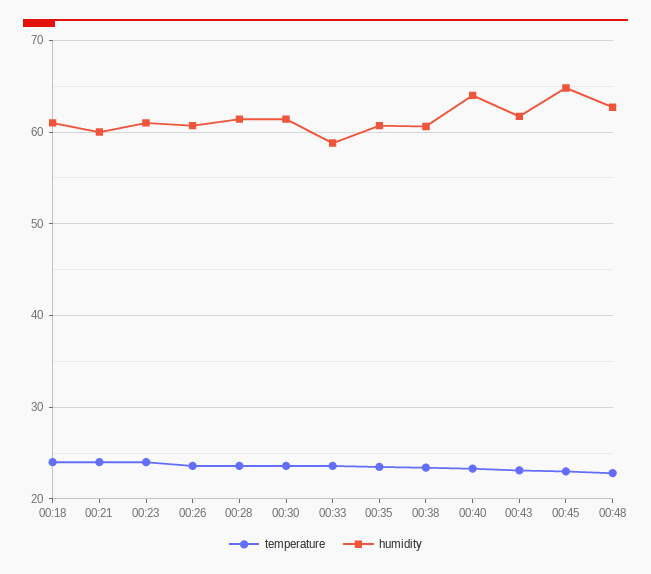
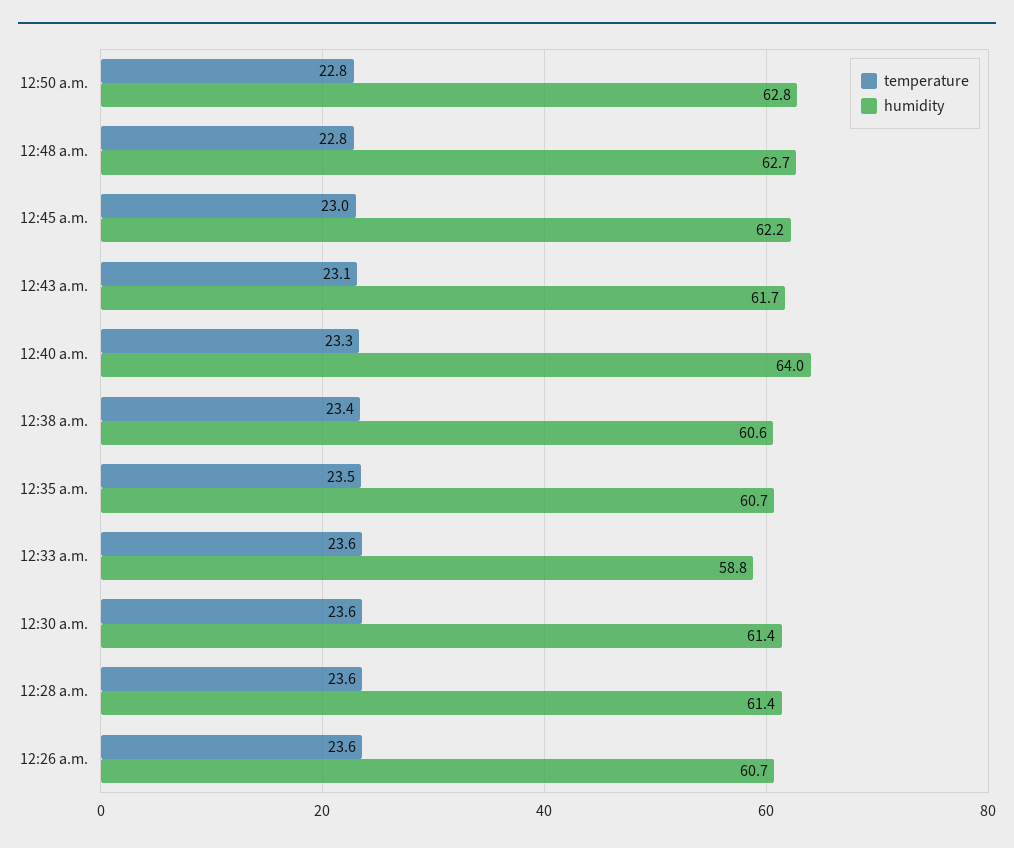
temperature, 00:18: 24 -> none
humidity, 00:18: 61 -> none
temperature, 00:21: 24 -> none
humidity, 00:21: 60 -> none
temperature, 00:23: 24 -> none
humidity, 00:23: 61 -> none
humidity, 00:45: 65 -> 62.2
temperature, 12:50 a.m.: none -> 22.8
humidity, 12:50 a.m.: none -> 62.8

